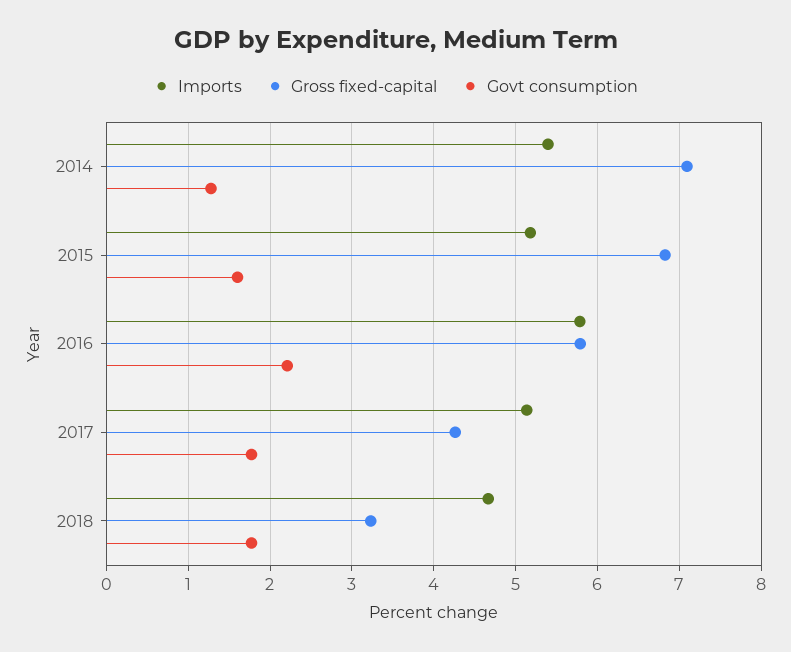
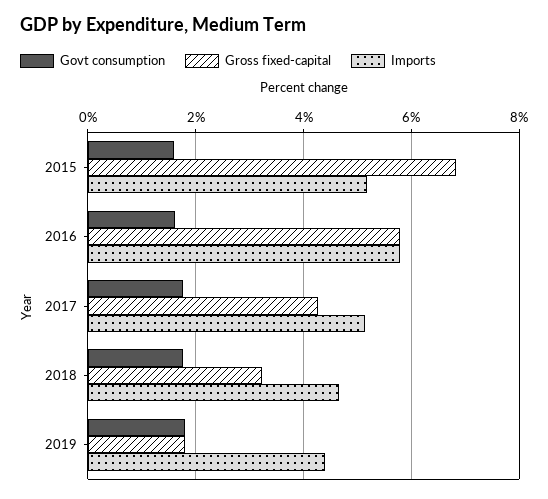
Imports, 2014: 5.4 -> none
Gross fixed-capital, 2014: 7.1 -> none
Govt consumption, 2014: 1.3 -> none
Govt consumption, 2016: 2.2 -> 1.6
Govt consumption, 2019: none -> 1.8
Gross fixed-capital, 2019: none -> 1.8
Imports, 2019: none -> 4.4

